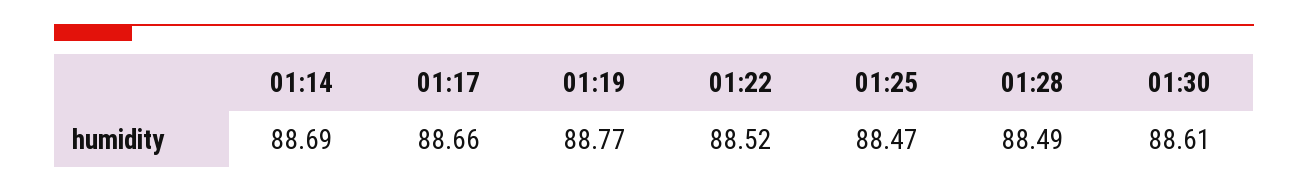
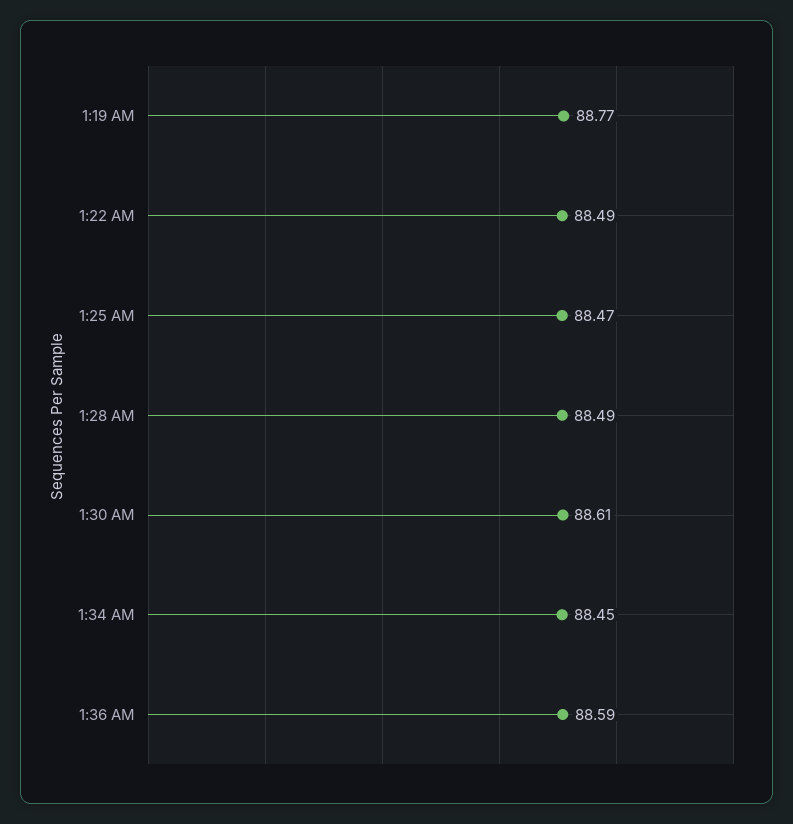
01:14: 88.69 -> none
01:17: 88.66 -> none
01:22: 88.52 -> 88.49
1:34 AM: none -> 88.45
1:36 AM: none -> 88.59

